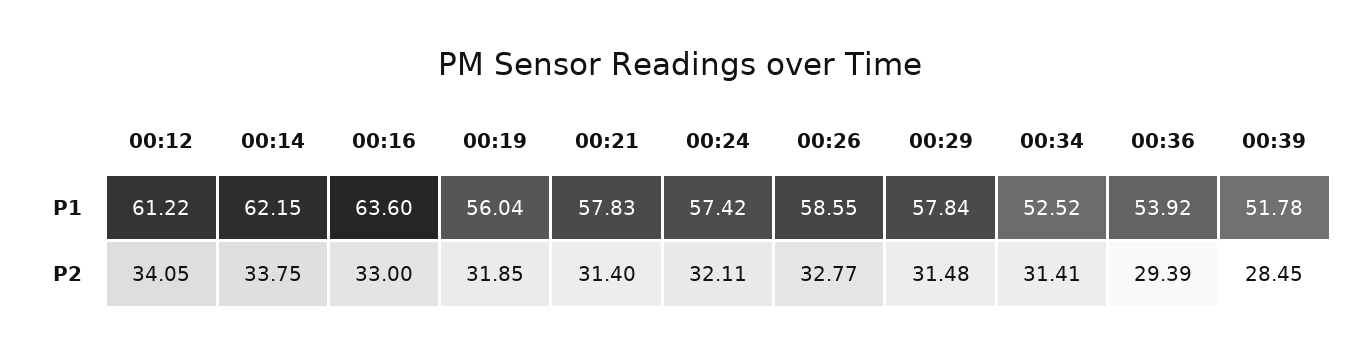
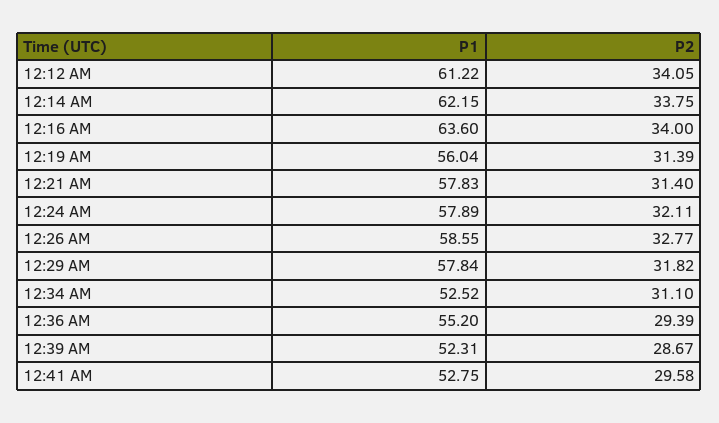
00:24, P1: 57.42 -> 57.89
00:36, P1: 53.92 -> 55.2
00:39, P1: 51.78 -> 52.31
00:16, P2: 33 -> 34
00:19, P2: 31.85 -> 31.39
00:29, P2: 31.48 -> 31.82
00:34, P2: 31.41 -> 31.1
00:39, P2: 28.45 -> 28.67
12:41 AM, P1: none -> 52.75
12:41 AM, P2: none -> 29.58

